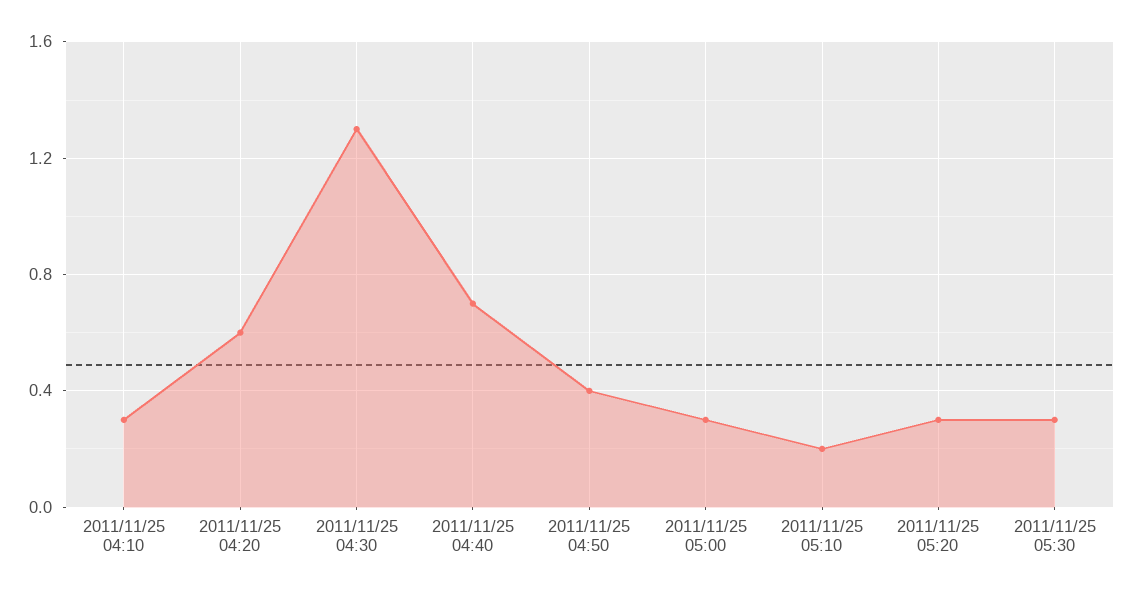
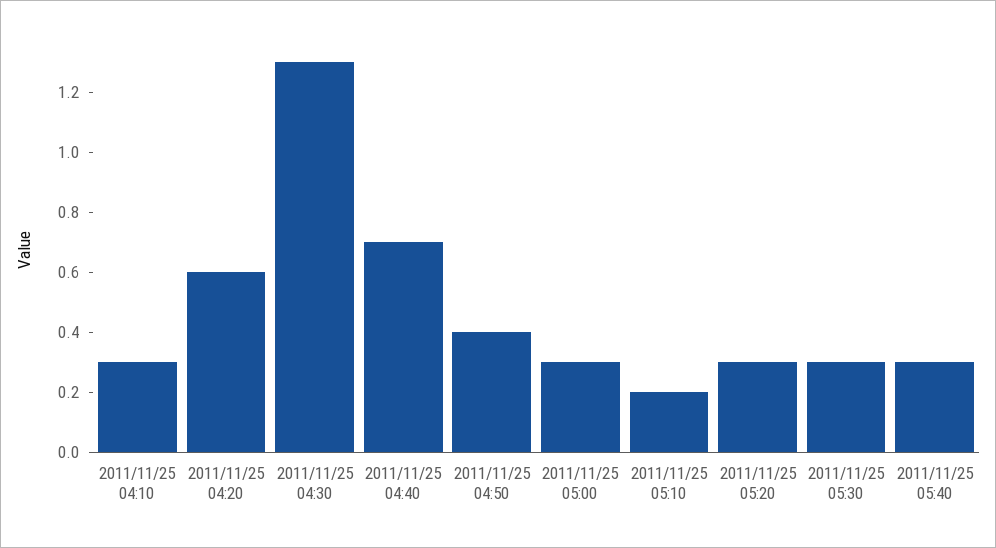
2011/11/25 05:40: none -> 0.3

